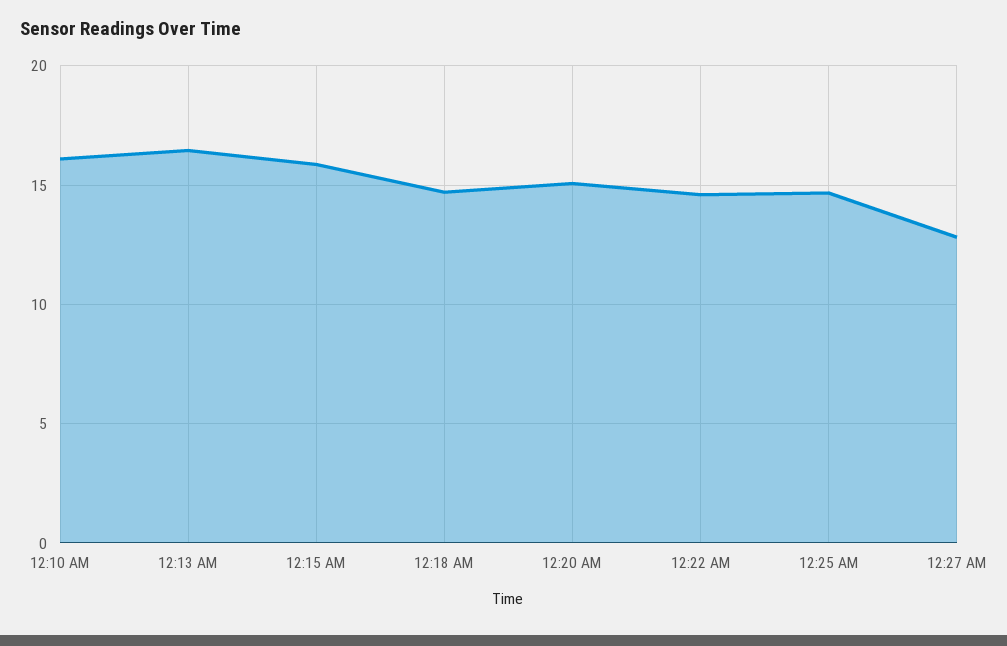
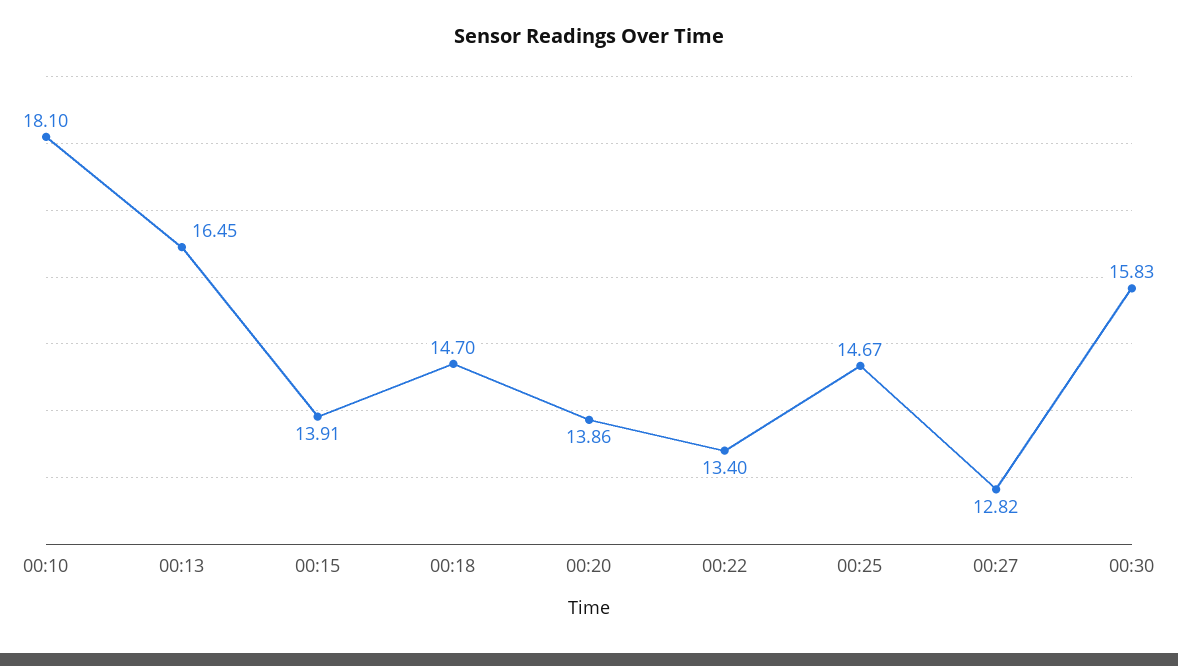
12:10 AM: 16 -> 18.1
12:15 AM: 16 -> 13.91
12:20 AM: 15 -> 13.86
12:22 AM: 14.5 -> 13.4
00:30: none -> 15.83

